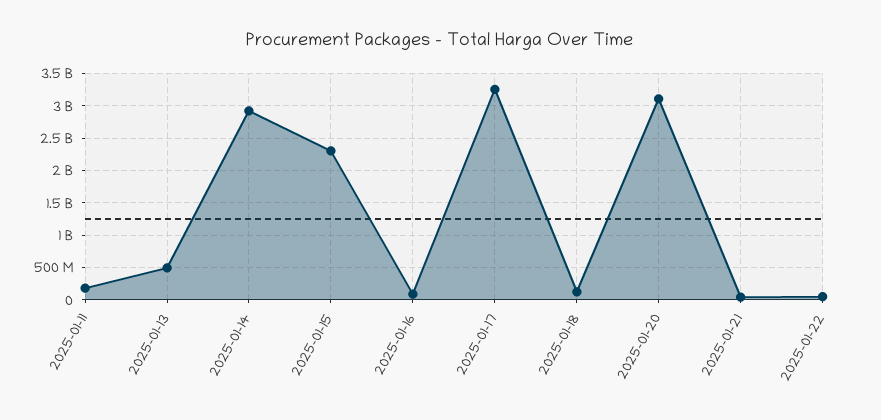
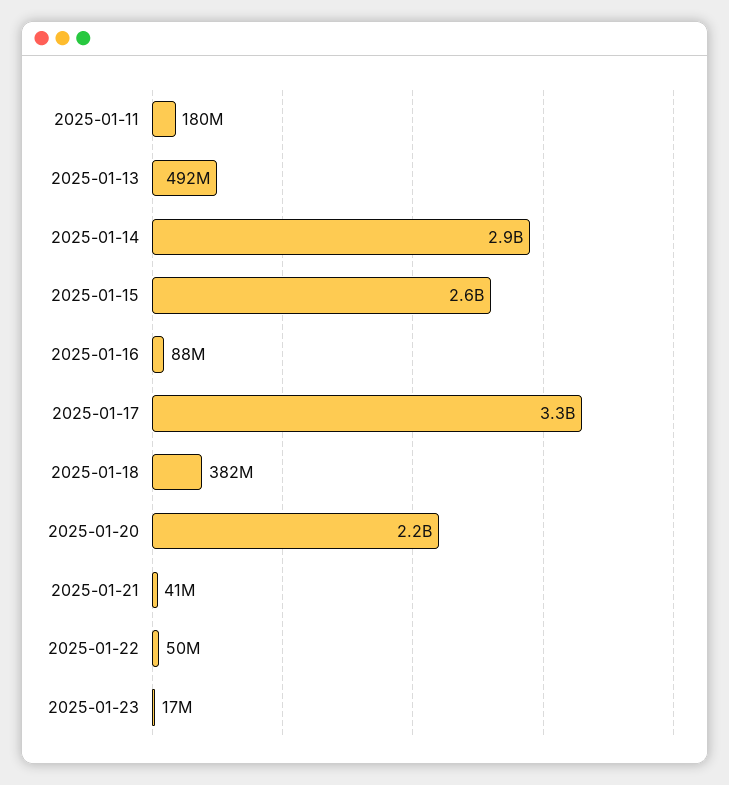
2025-01-15: 2300000000 -> 2600000000
2025-01-18: 100000000 -> 382000000
2025-01-20: 3100000000 -> 2200000000
2025-01-23: none -> 17000000

